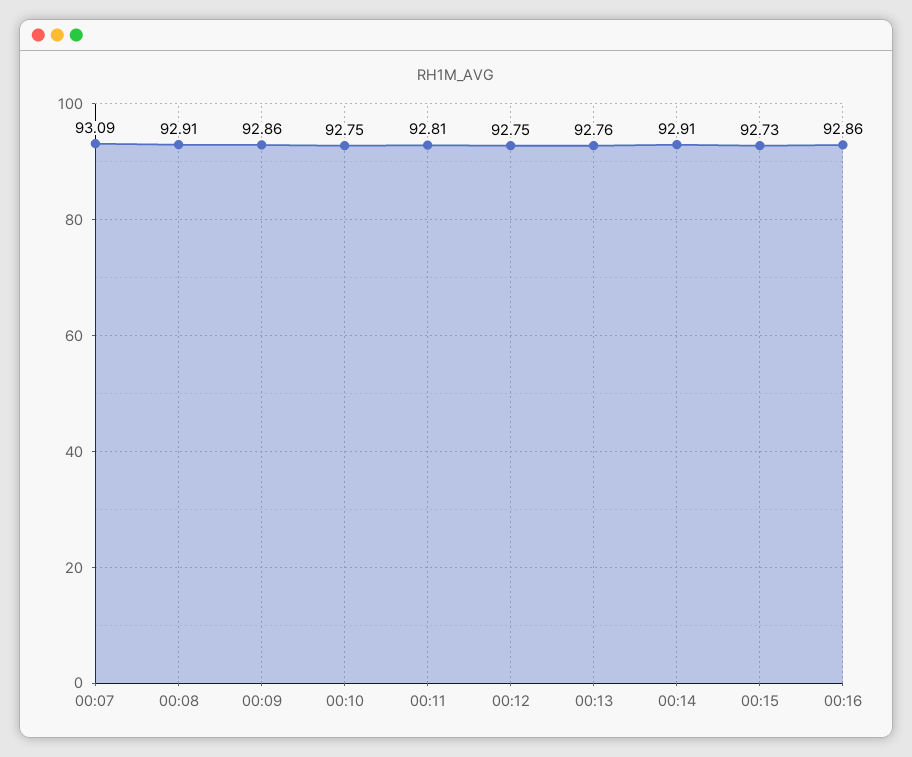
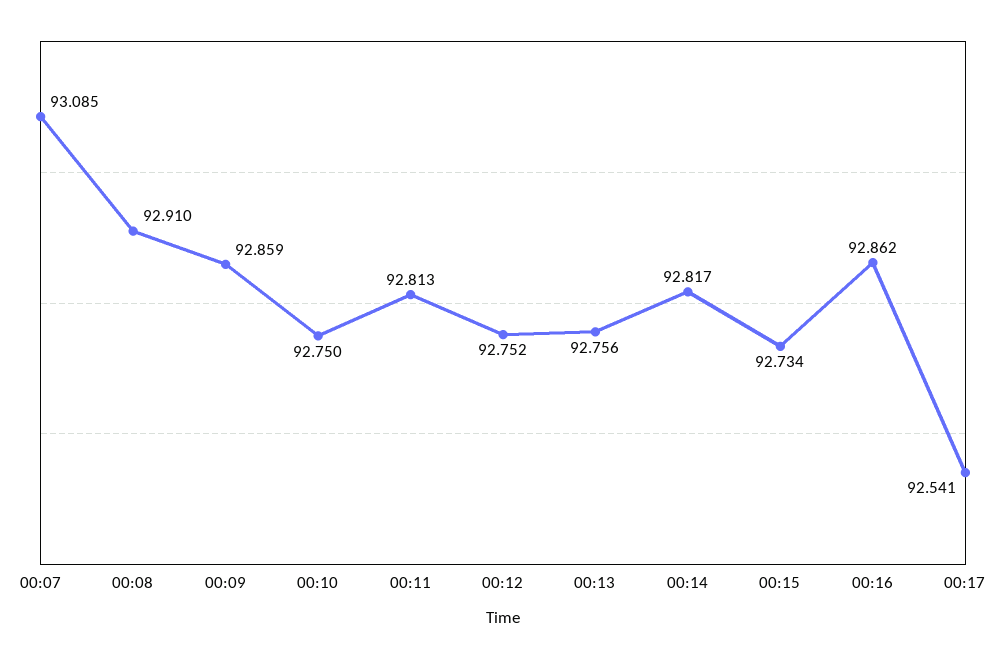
00:14: 92.91 -> 92.817
00:17: none -> 92.541

